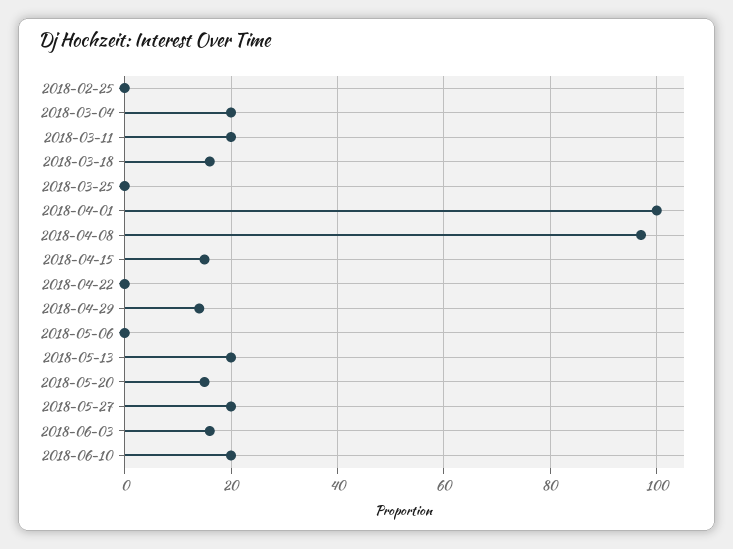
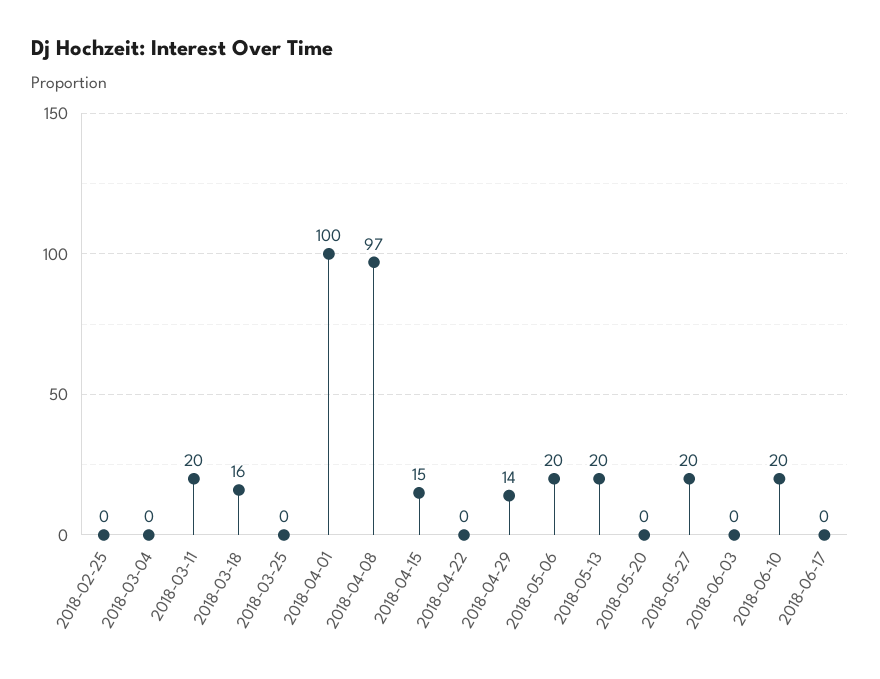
2018-03-04: 20 -> 0
2018-05-06: 0 -> 20
2018-05-20: 15 -> 0
2018-06-03: 15 -> 0
2018-06-17: none -> 0

